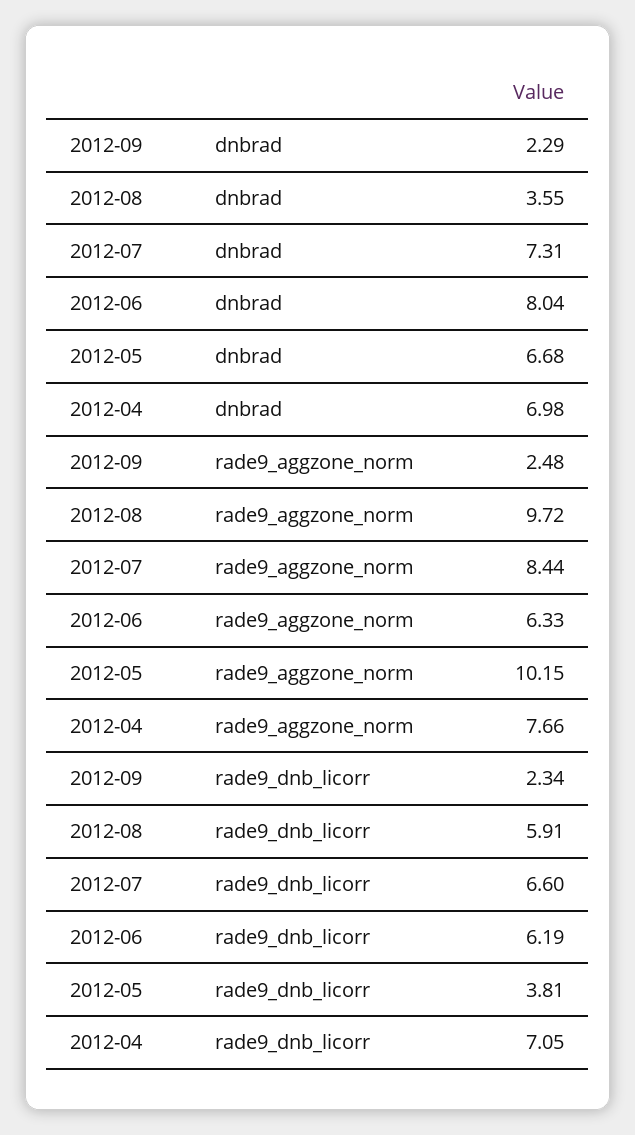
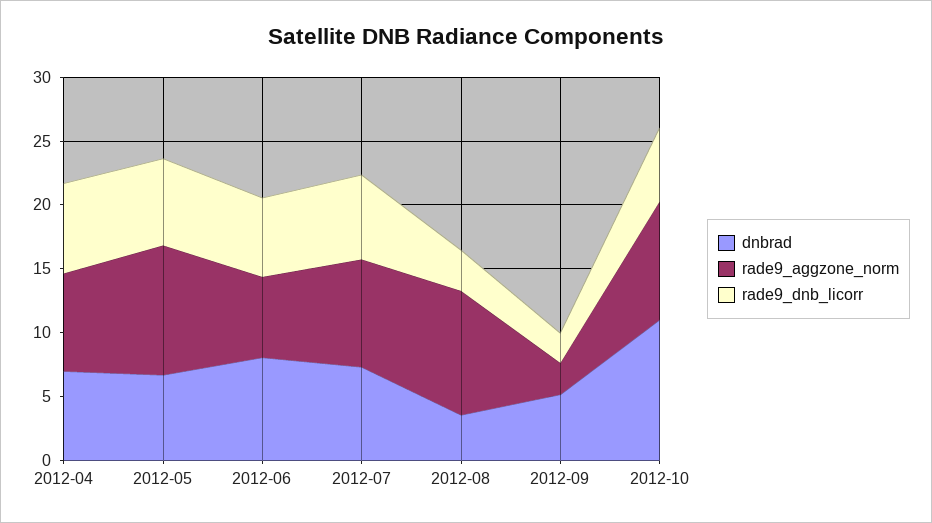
dnbrad, 2012-09: 2.29 -> 5
rade9_dnb_licorr, 2012-08: 5.91 -> 3
rade9_dnb_licorr, 2012-05: 3.81 -> 7
dnbrad, 2012-10: none -> 11
rade9_aggzone_norm, 2012-10: none -> 9
rade9_dnb_licorr, 2012-10: none -> 6

